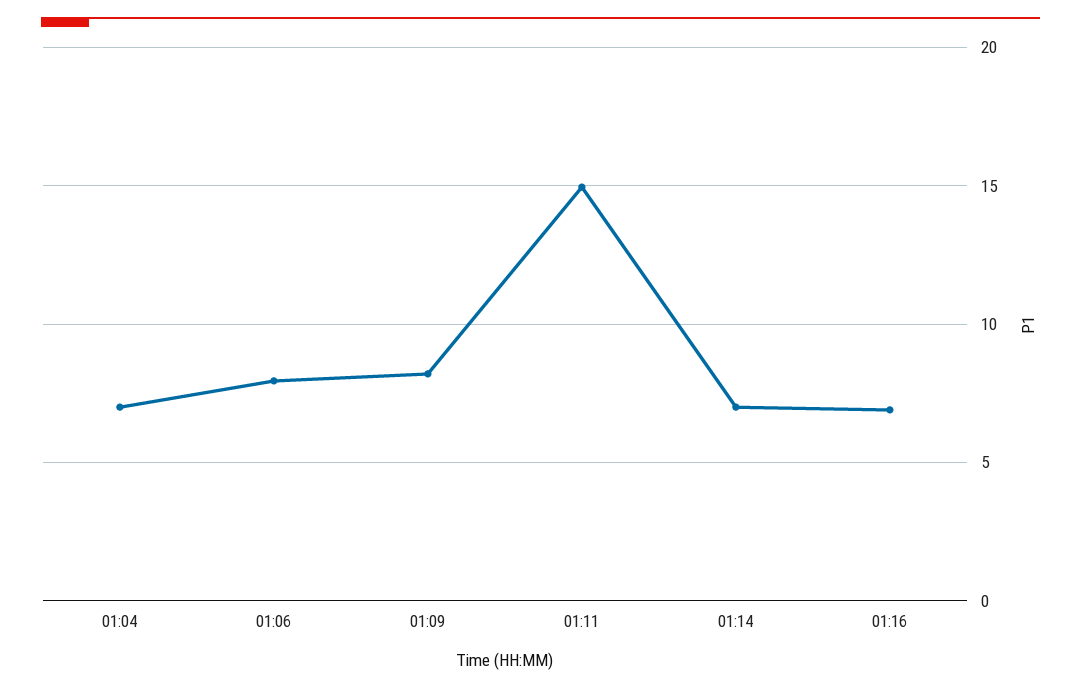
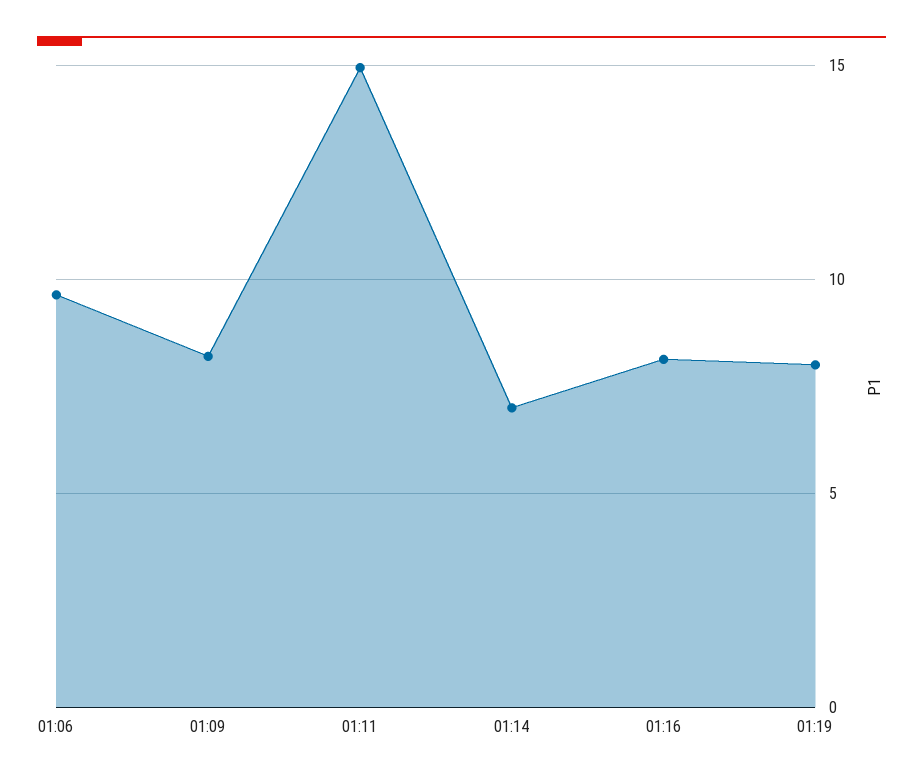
01:04: 7 -> none
01:06: 8 -> 9.5
01:16: 7 -> 8
01:19: none -> 8

